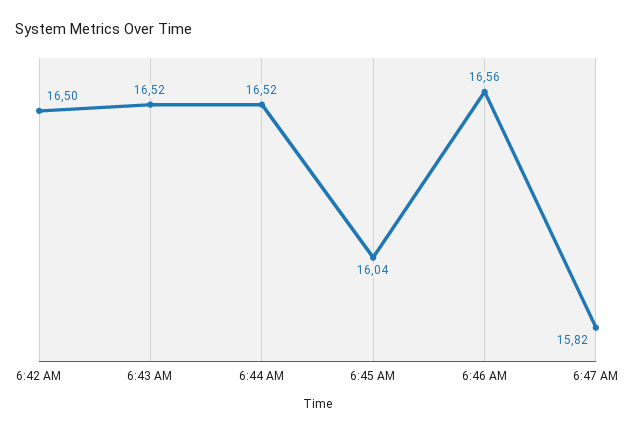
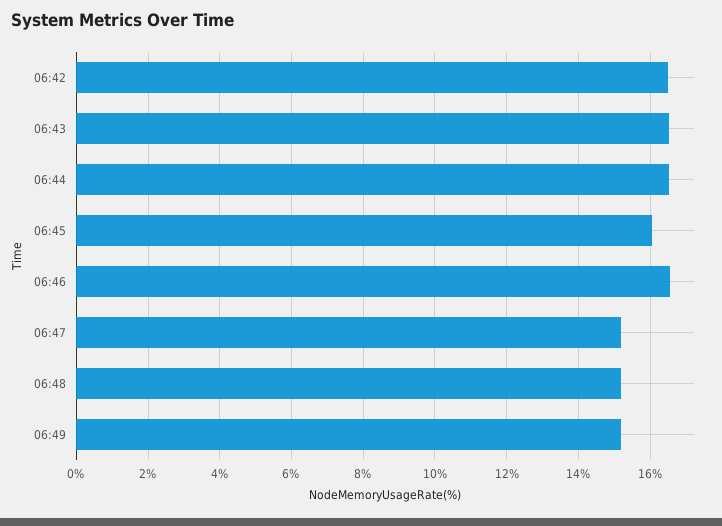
6:47 AM: 15.82 -> 15.2
06:48: none -> 15.2
06:49: none -> 15.2

